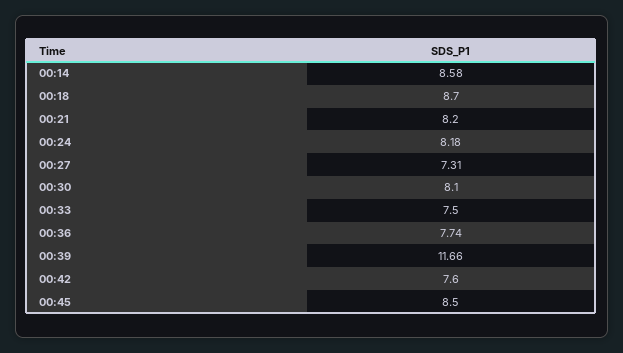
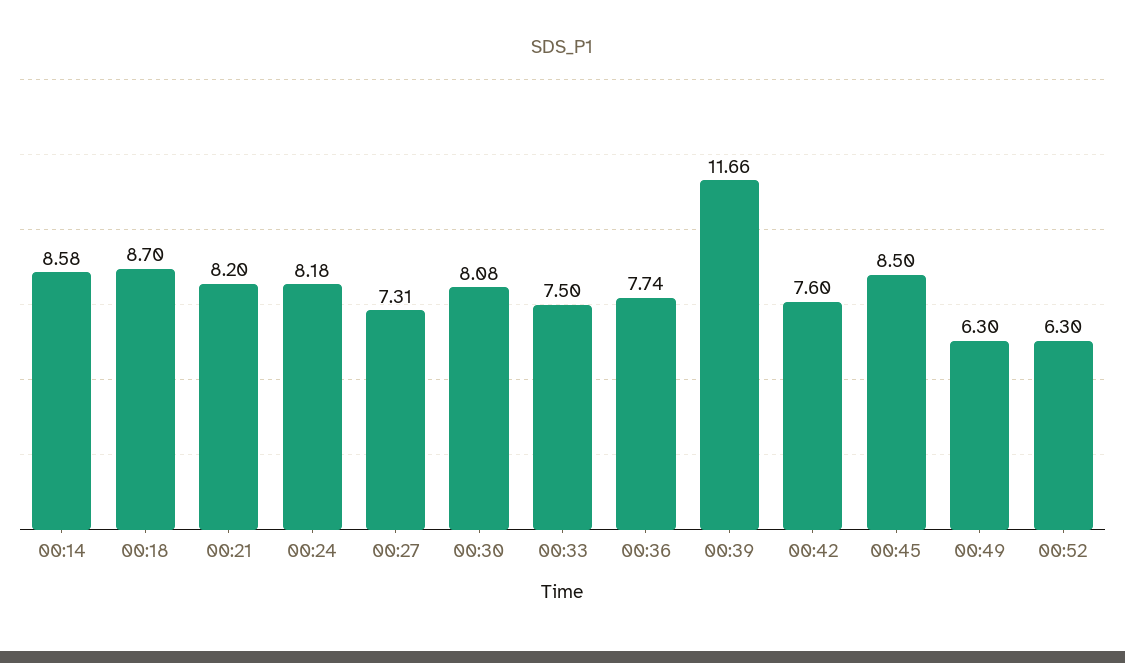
00:30: 8.1 -> 8.08
00:49: none -> 6.3
00:52: none -> 6.3

